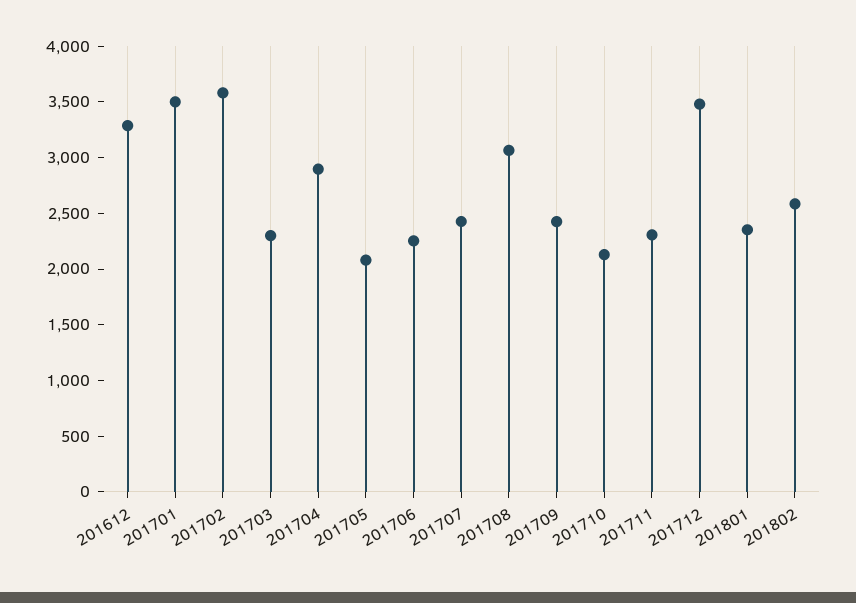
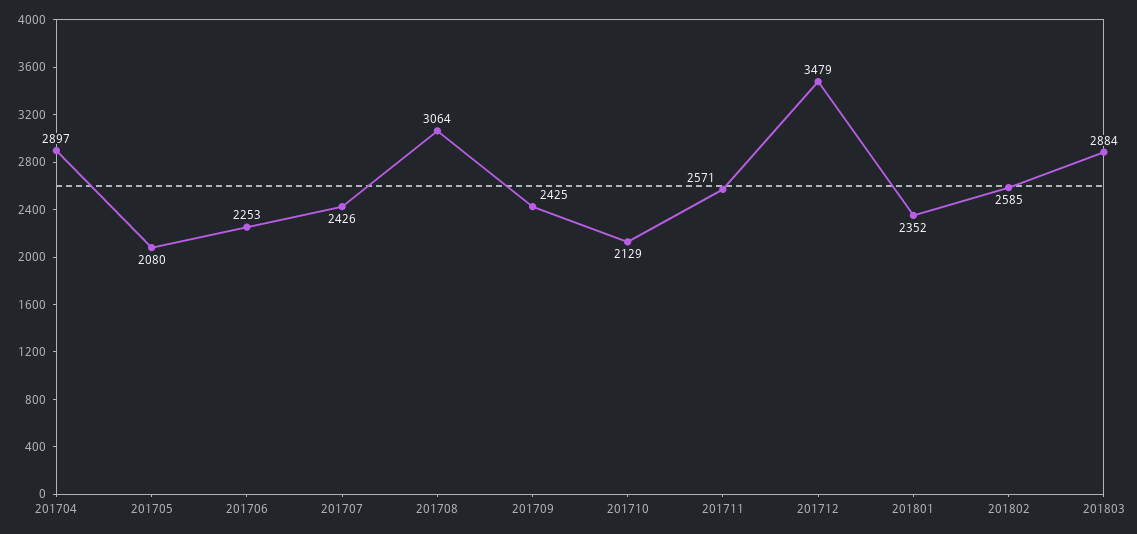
201612: 3300 -> none
201701: 3500 -> none
201702: 3600 -> none
201703: 2300 -> none
201711: 2300 -> 2571
201803: none -> 2884

